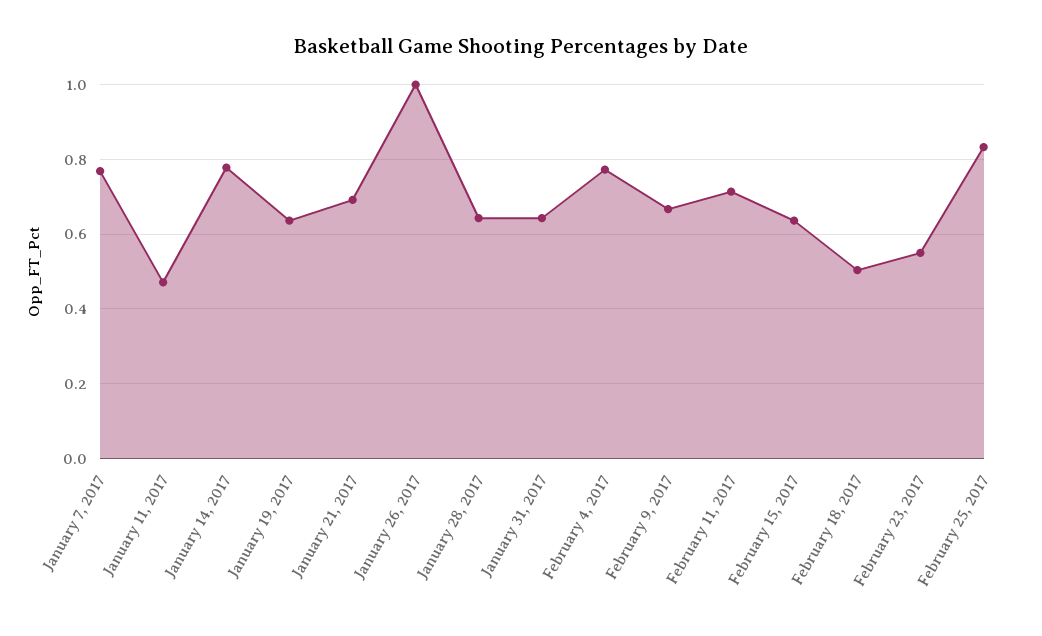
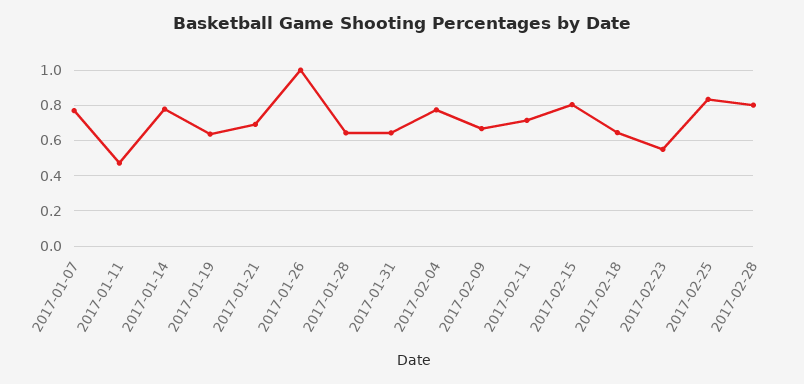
February 15, 2017: 0.64 -> 0.8
February 18, 2017: 0.5 -> 0.65
2017-02-28: none -> 0.8

